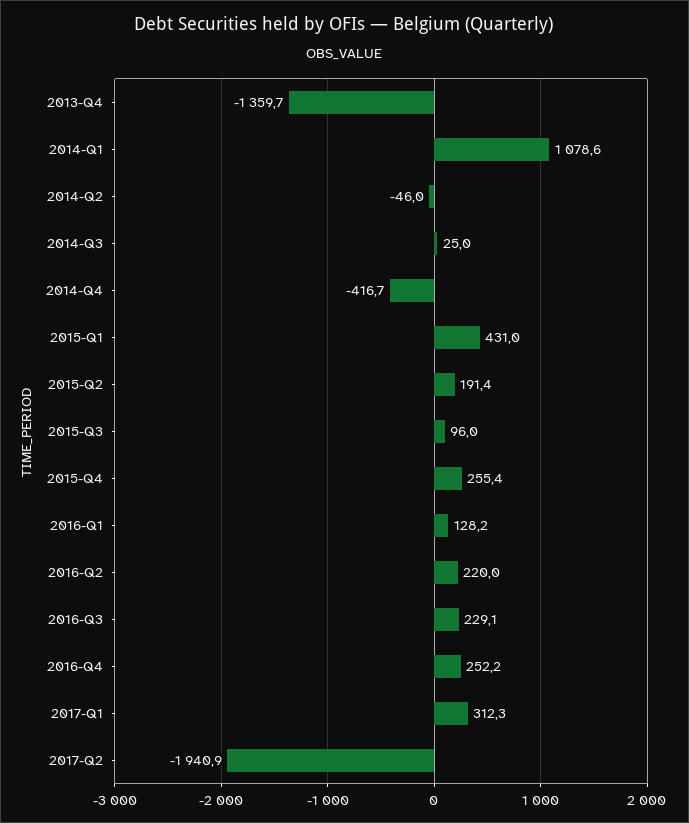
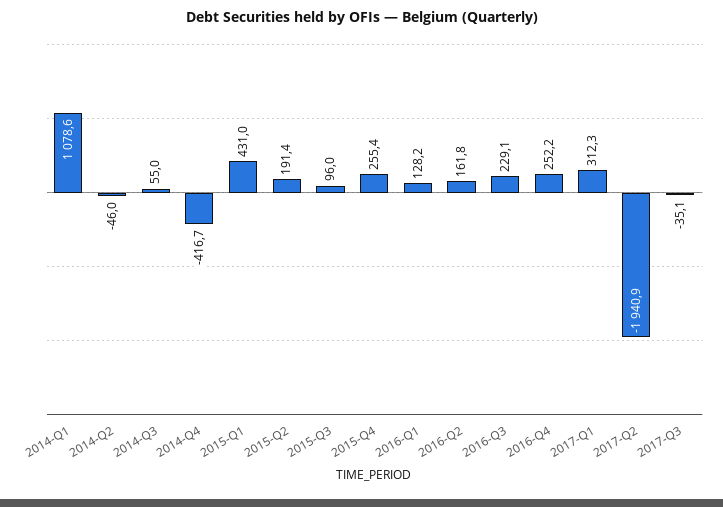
2013-Q4: -1359.7 -> none
2014-Q3: 25 -> 55
2016-Q2: 220 -> 161.8
2017-Q3: none -> -35.1

